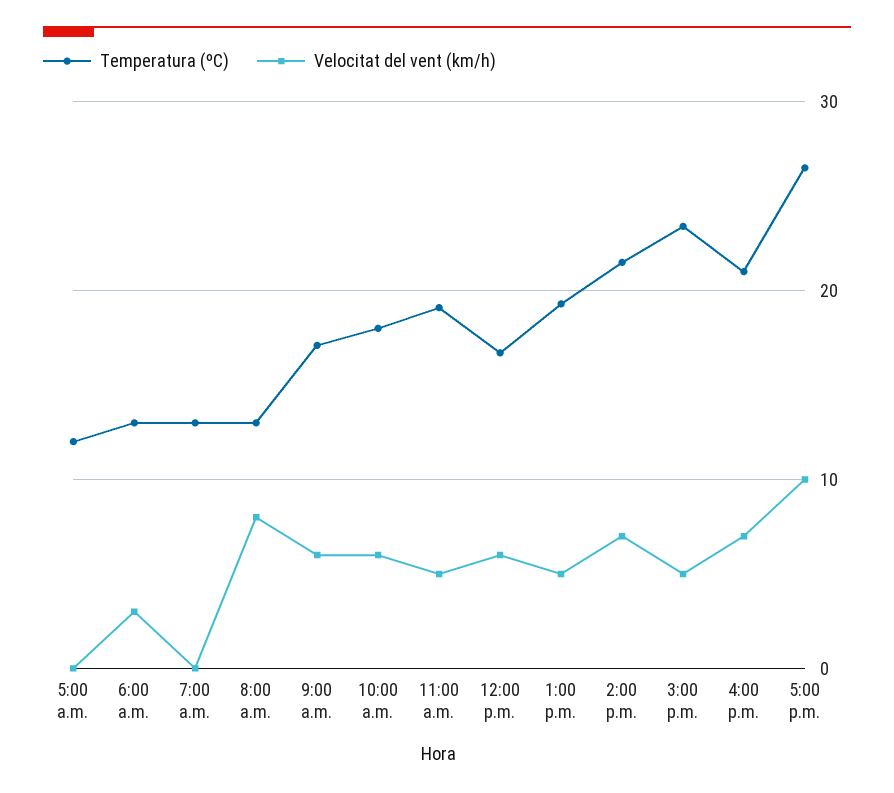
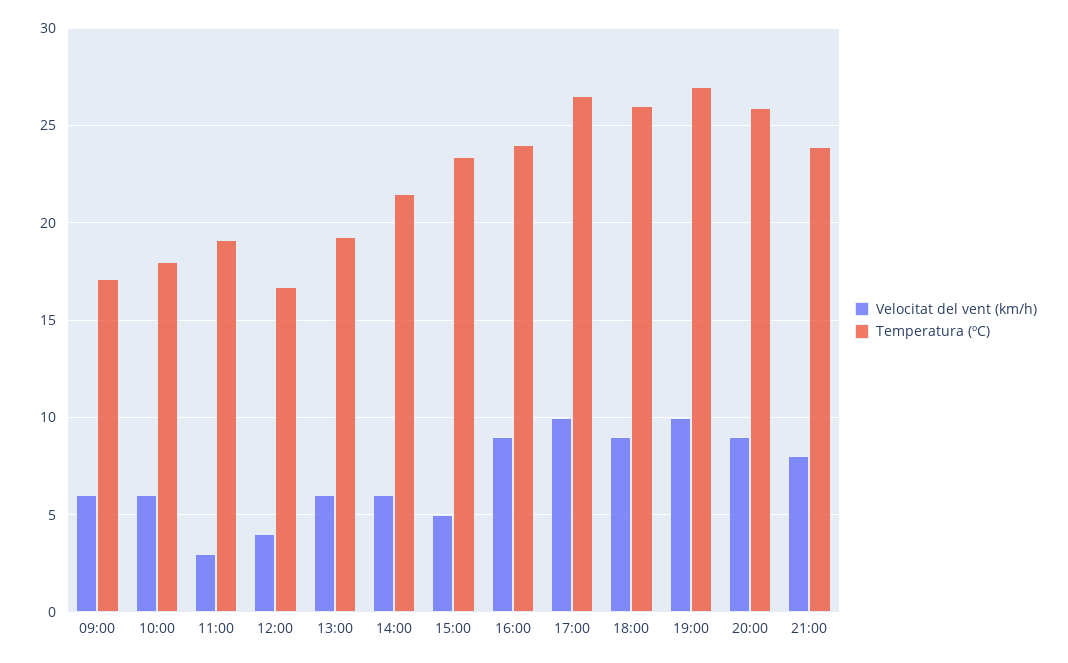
Temperatura (ºC), 5:00 a.m.: 12 -> none
Velocitat del vent (km/h), 5:00 a.m.: 0 -> none
Temperatura (ºC), 6:00 a.m.: 13 -> none
Velocitat del vent (km/h), 6:00 a.m.: 3 -> none
Temperatura (ºC), 7:00 a.m.: 13 -> none
Velocitat del vent (km/h), 7:00 a.m.: 0 -> none
Temperatura (ºC), 8:00 a.m.: 13 -> none
Velocitat del vent (km/h), 8:00 a.m.: 8 -> none
Velocitat del vent (km/h), 11:00 a.m.: 5 -> 3
Velocitat del vent (km/h), 12:00 p.m.: 6 -> 4
Velocitat del vent (km/h), 1:00 p.m.: 5 -> 6
Velocitat del vent (km/h), 2:00 p.m.: 7 -> 6
Temperatura (ºC), 4:00 p.m.: 21 -> 24
Velocitat del vent (km/h), 4:00 p.m.: 7 -> 9
Velocitat del vent (km/h), 18:00: none -> 9
Temperatura (ºC), 18:00: none -> 26
Velocitat del vent (km/h), 19:00: none -> 10
Temperatura (ºC), 19:00: none -> 27
Velocitat del vent (km/h), 20:00: none -> 9
Temperatura (ºC), 20:00: none -> 26
Velocitat del vent (km/h), 21:00: none -> 8
Temperatura (ºC), 21:00: none -> 24

